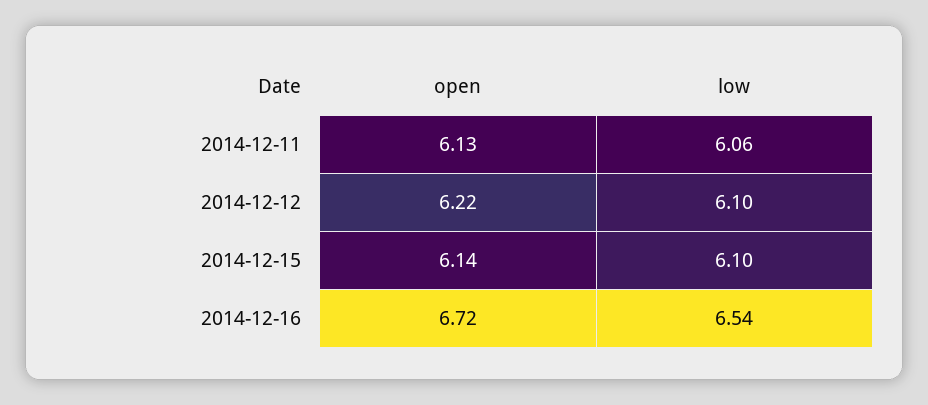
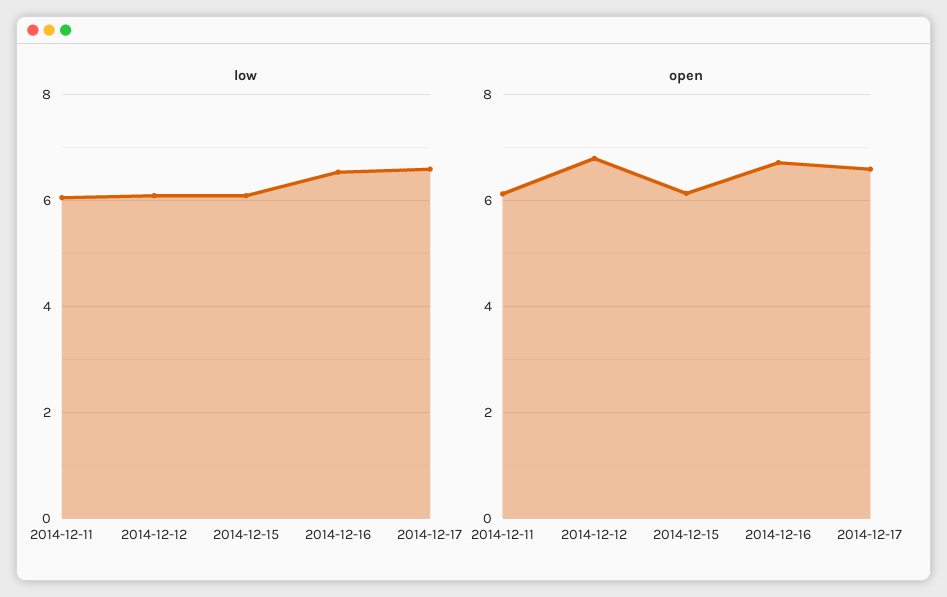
open, 2014-12-12: 6.22 -> 6.8
low, 2014-12-17: none -> 6.6
open, 2014-12-17: none -> 6.6

